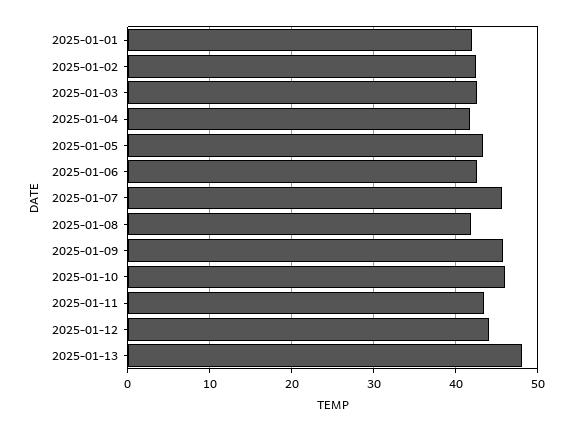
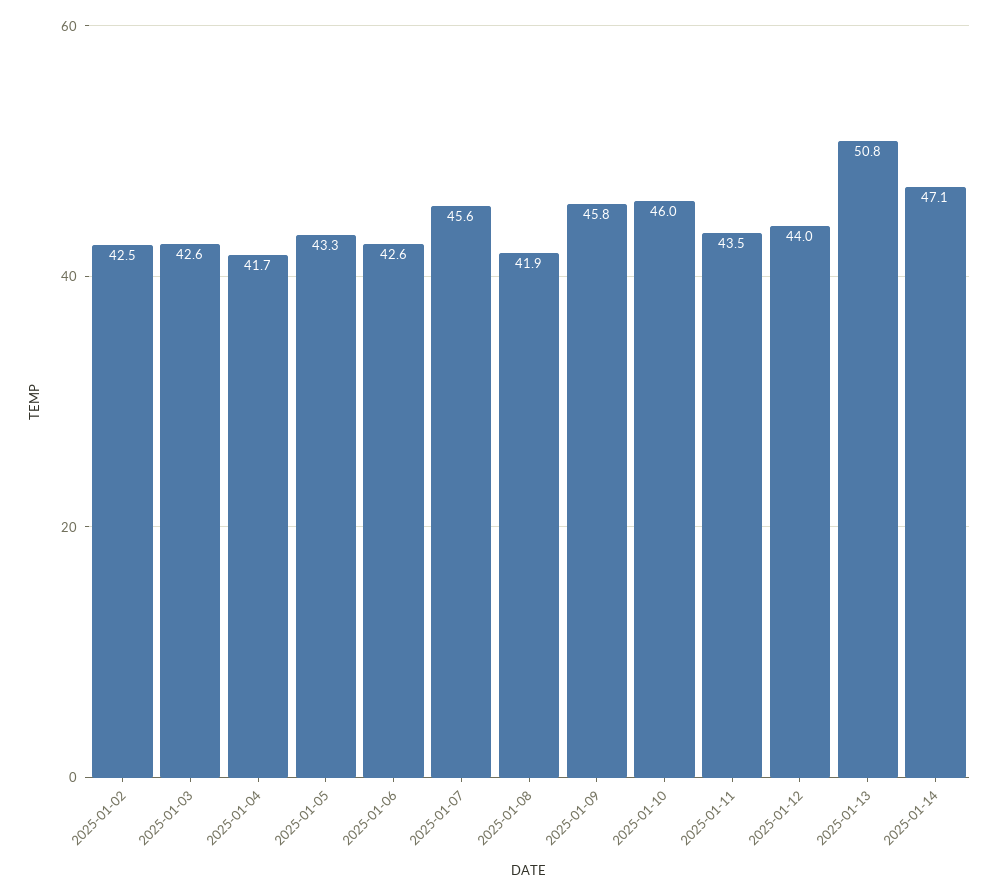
2025-01-01: 42 -> none
2025-01-13: 48 -> 50.8
2025-01-14: none -> 47.1

